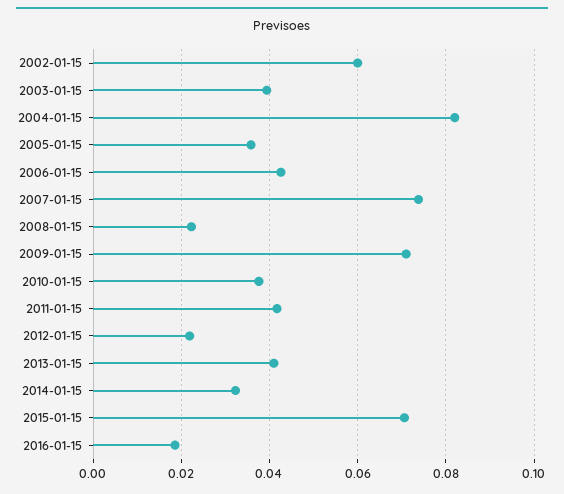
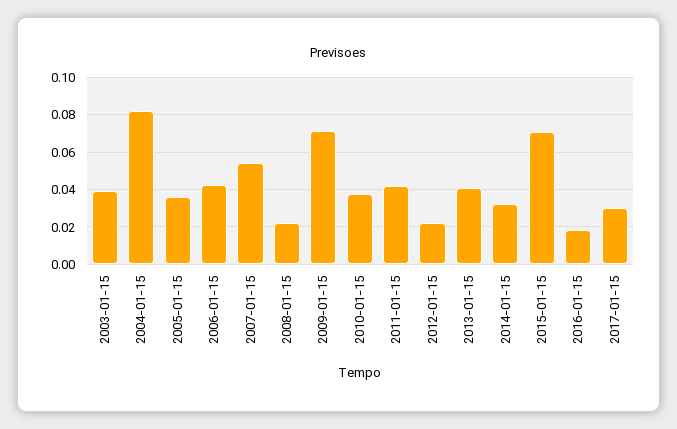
2002-01-15: 0.06 -> none
2007-01-15: 0.074 -> 0.055
2017-01-15: none -> 0.03

